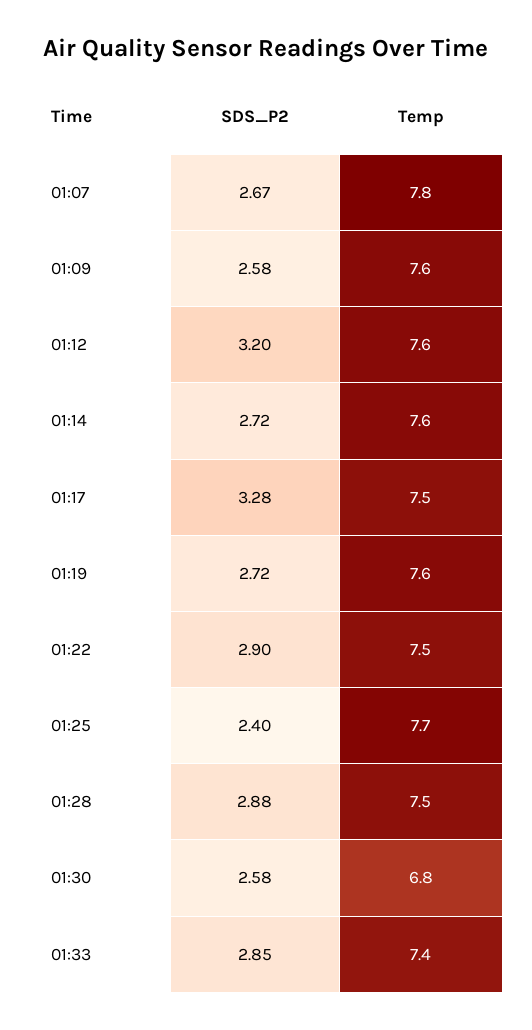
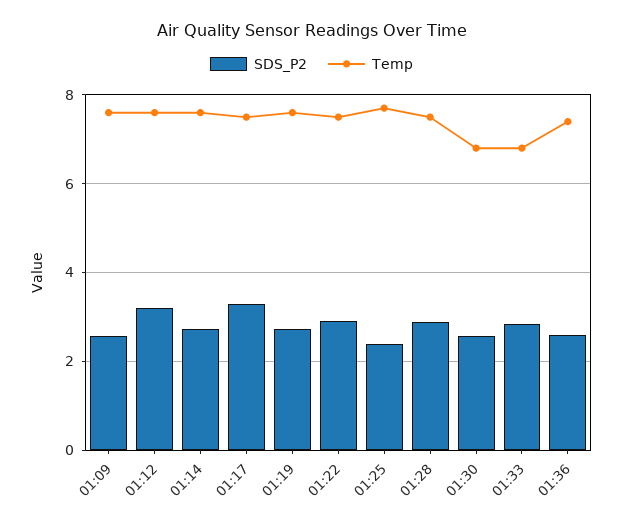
SDS_P2, 01:07: 2.67 -> none
Temp, 01:07: 7.8 -> none
Temp, 01:33: 7.4 -> 6.8
SDS_P2, 01:36: none -> 2.6
Temp, 01:36: none -> 7.4

